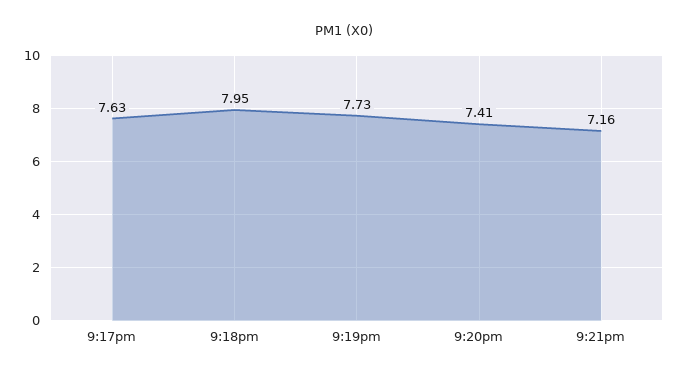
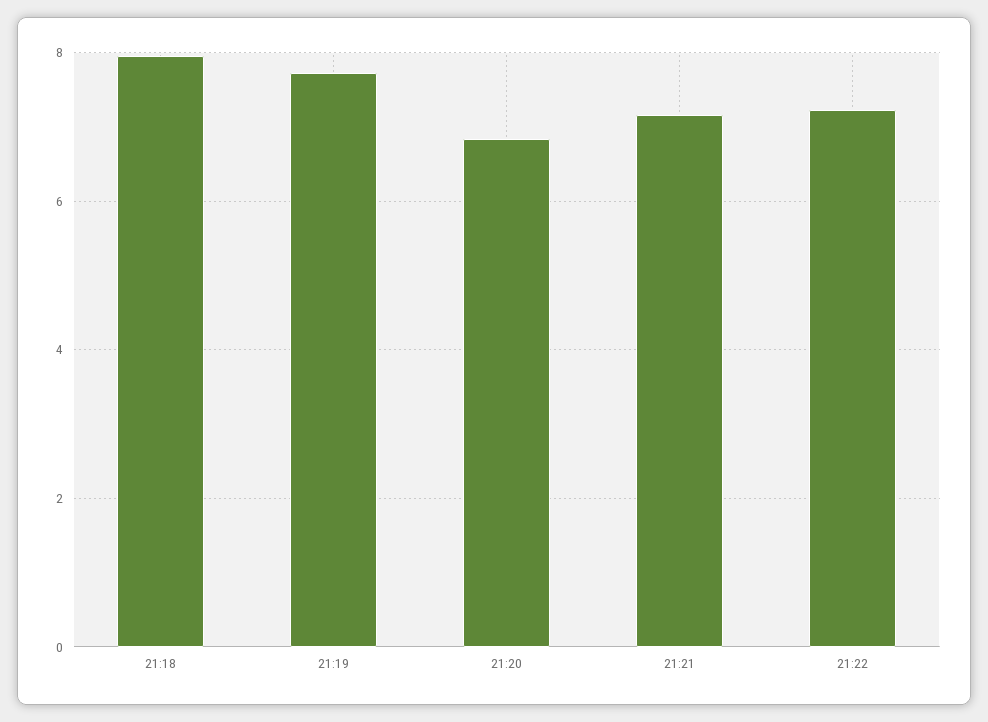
9:17pm: 7.63 -> none
9:20pm: 7.41 -> 6.8
21:22: none -> 7.2

